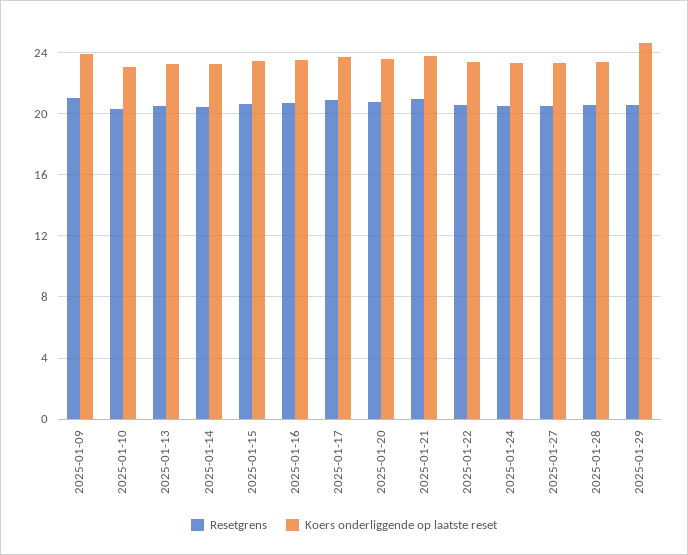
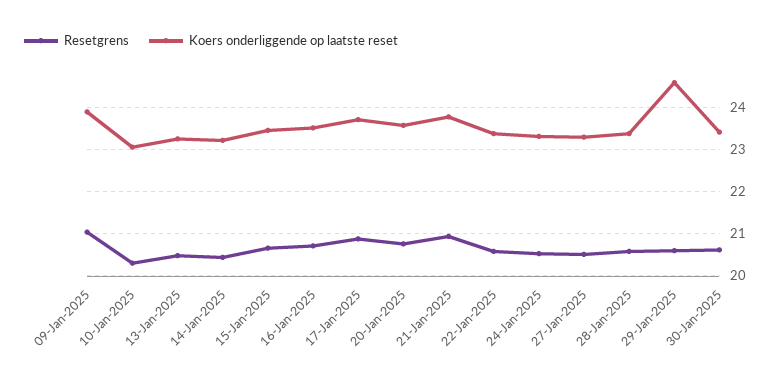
Resetgrens, 30-Jan-2025: none -> 20.6
Koers onderliggende op laatste reset, 30-Jan-2025: none -> 23.4

